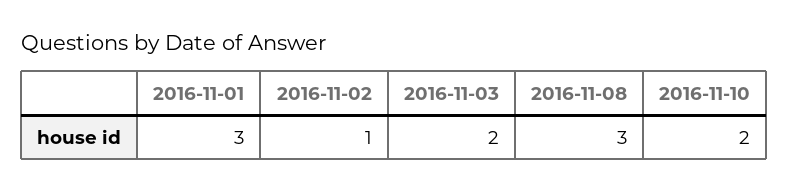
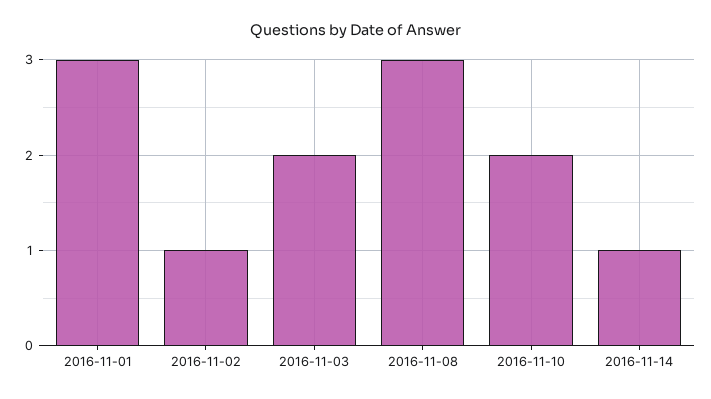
2016-11-14: none -> 1

